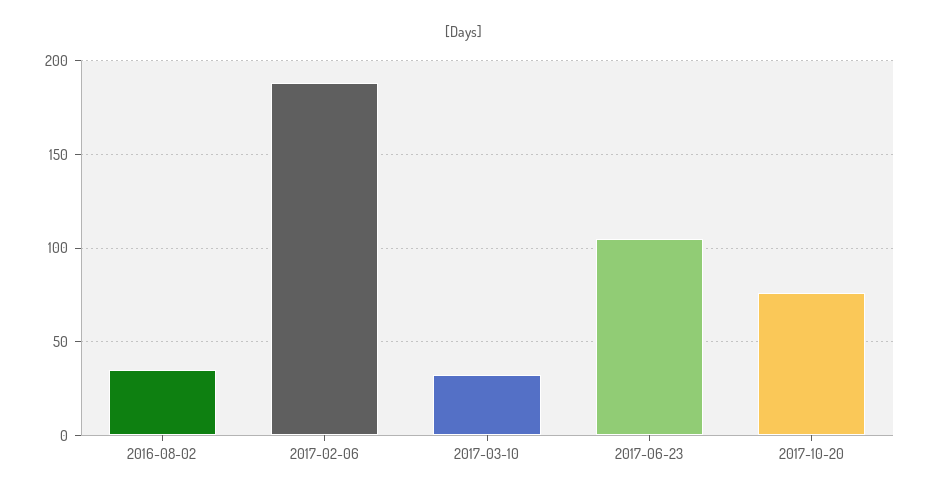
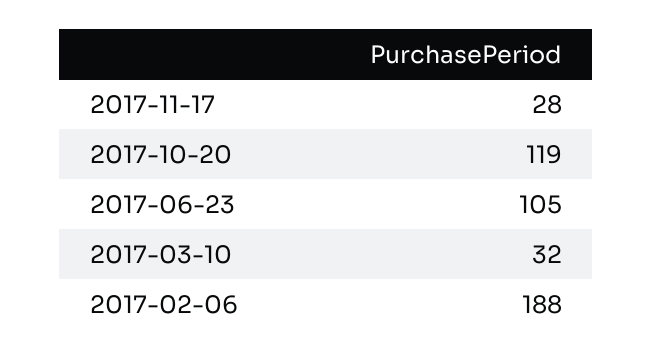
2016-08-02: 35 -> none
2017-10-20: 75 -> 119
2017-11-17: none -> 28

